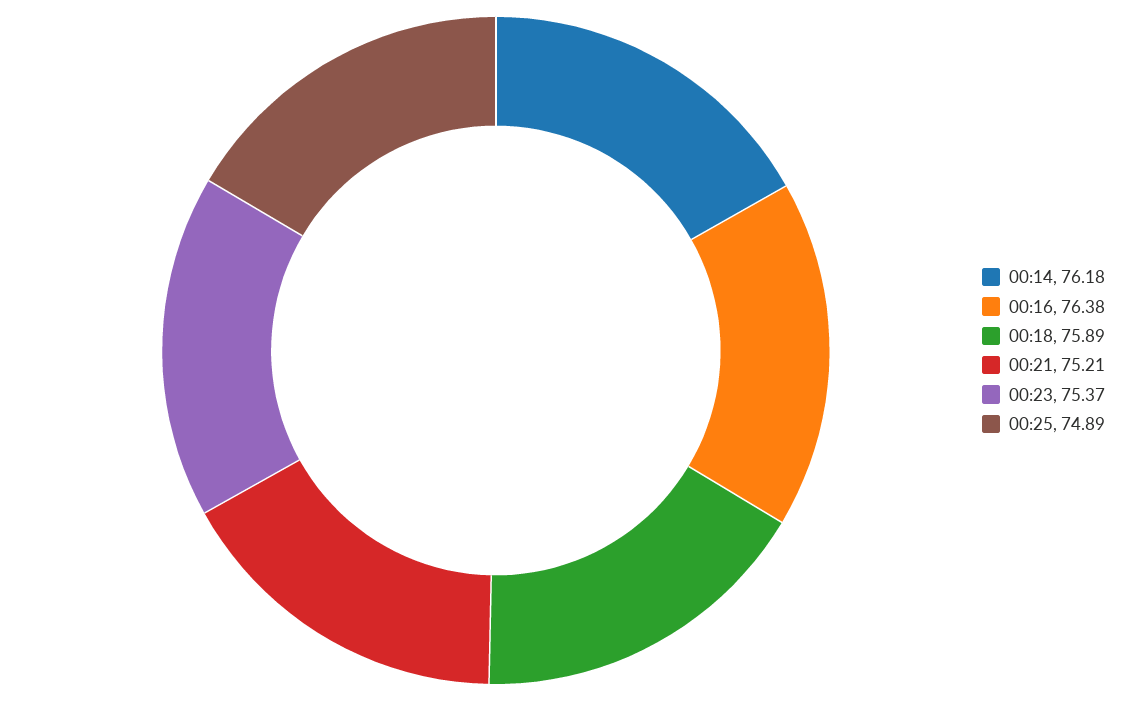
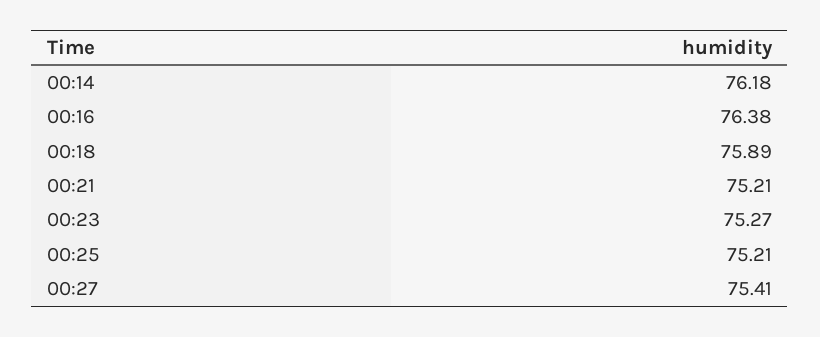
00:23: 75.37 -> 75.27
00:25: 74.89 -> 75.21
00:27: none -> 75.41

